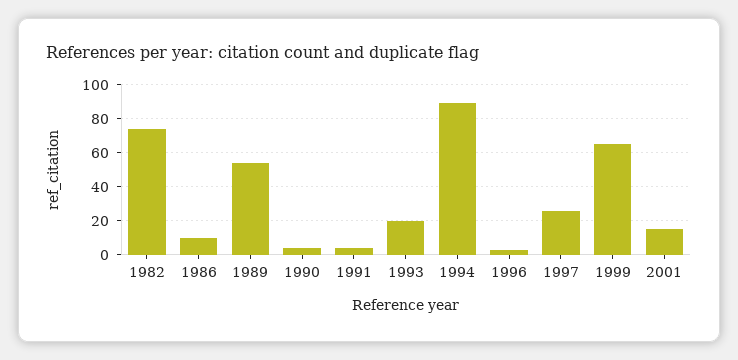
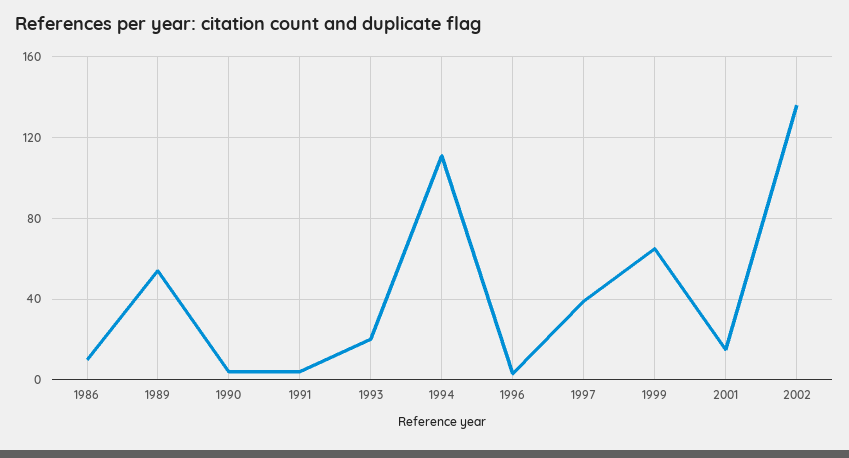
1982: 75 -> none
1994: 90 -> 110
1997: 25 -> 40
2002: none -> 135

